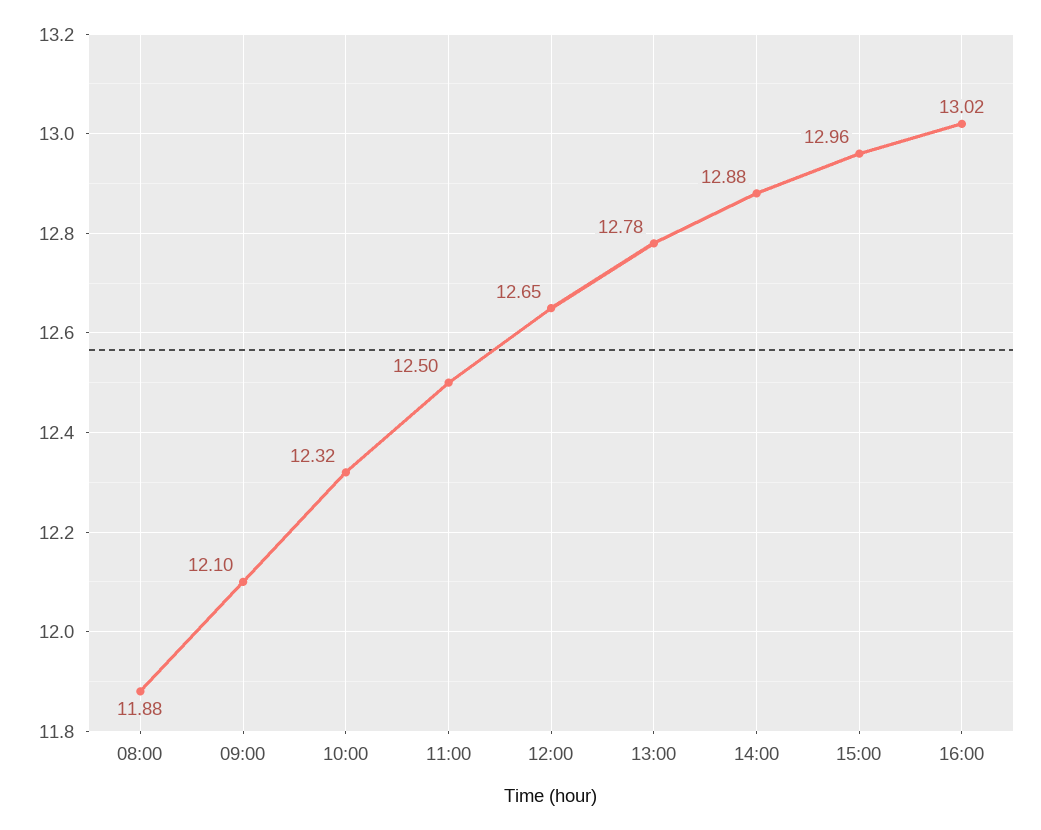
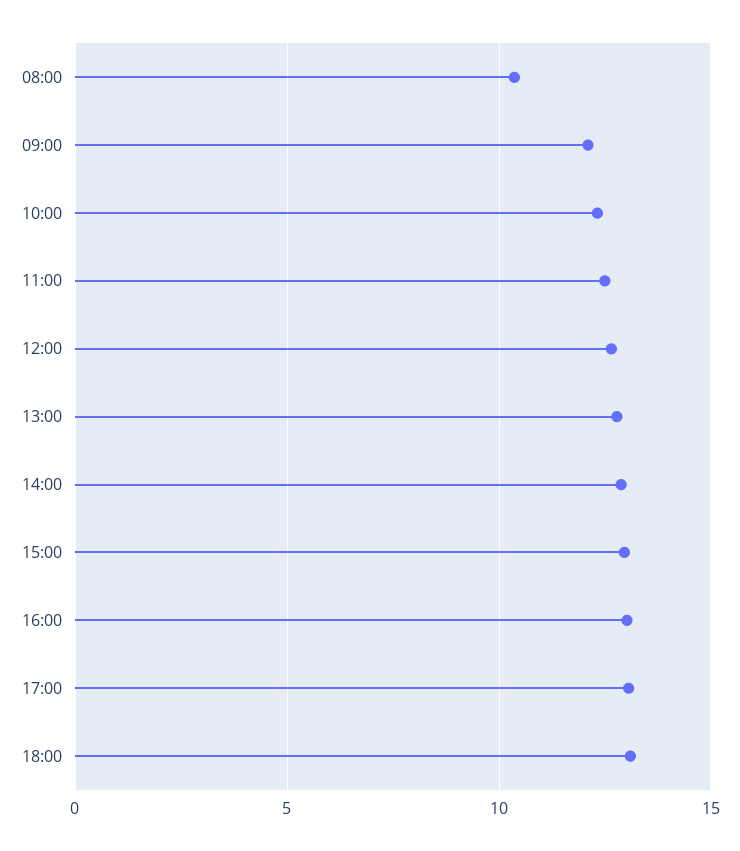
08:00: 11.88 -> 10.5
17:00: none -> 13
18:00: none -> 13

